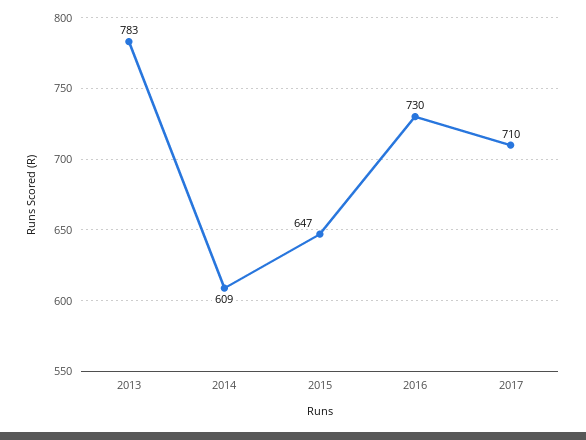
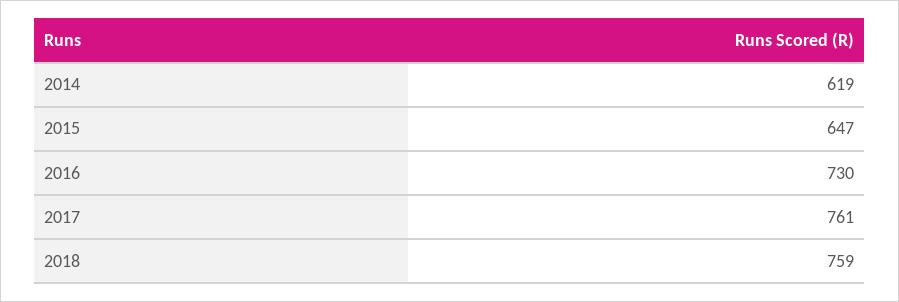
2013: 783 -> none
2014: 609 -> 619
2017: 710 -> 761
2018: none -> 759

